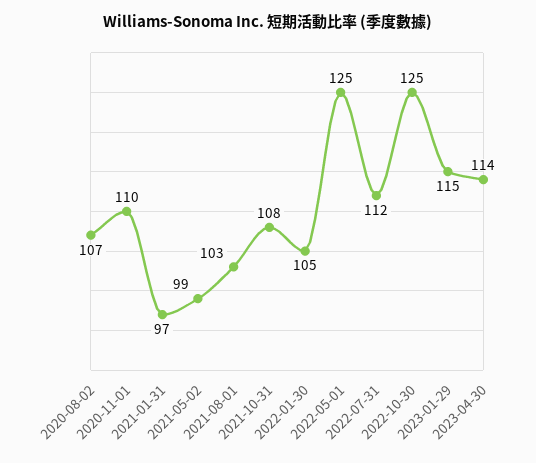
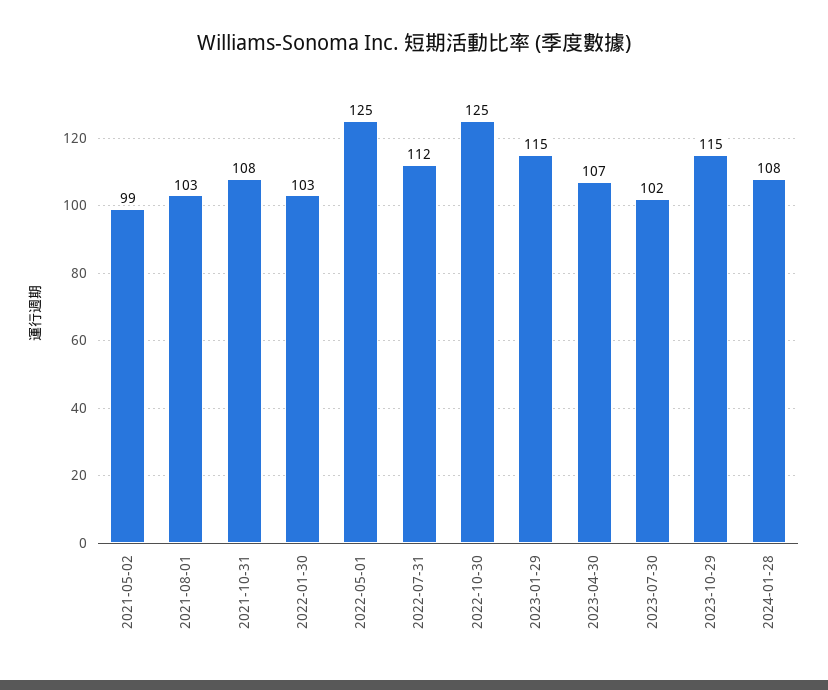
2020-08-02: 107 -> none
2020-11-01: 110 -> none
2021-01-31: 97 -> none
2022-01-30: 105 -> 103
2023-04-30: 114 -> 107
2023-07-30: none -> 102
2023-10-29: none -> 115
2024-01-28: none -> 108

